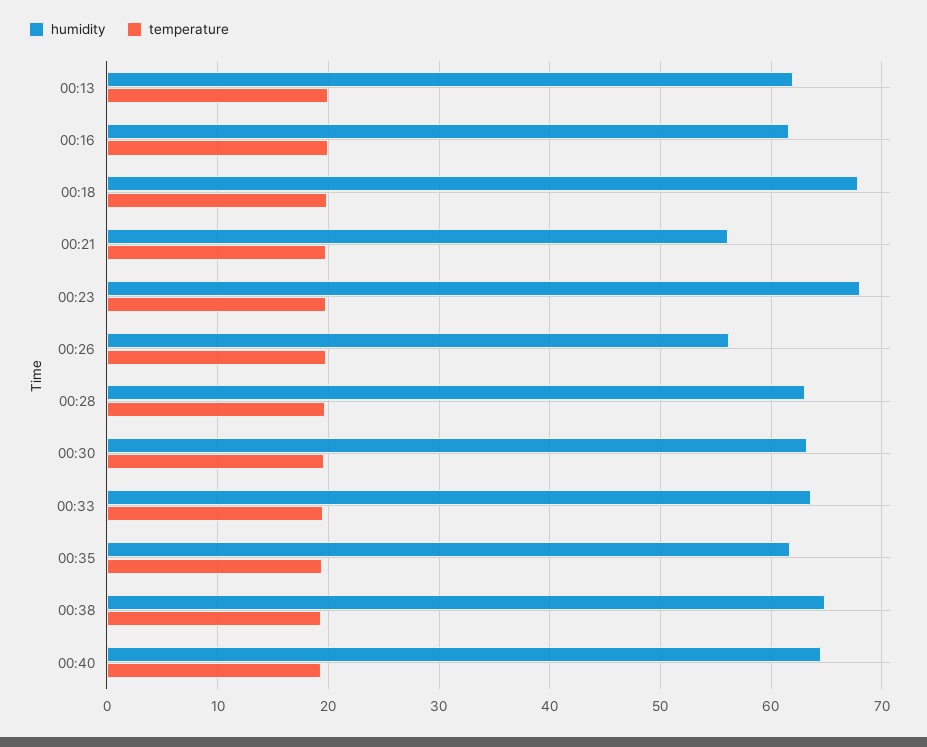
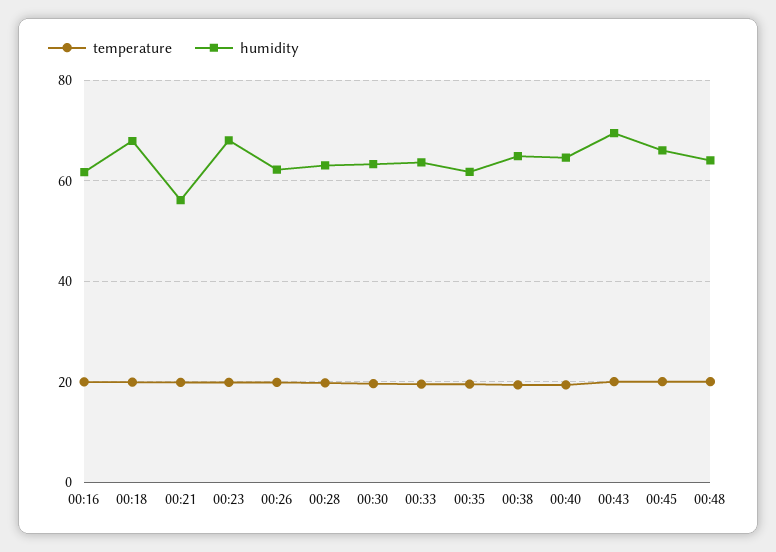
humidity, 00:13: 62 -> none
temperature, 00:13: 20 -> none
humidity, 00:26: 56 -> 62
temperature, 00:43: none -> 20
humidity, 00:43: none -> 70
temperature, 00:45: none -> 20
humidity, 00:45: none -> 66
temperature, 00:48: none -> 20
humidity, 00:48: none -> 64

